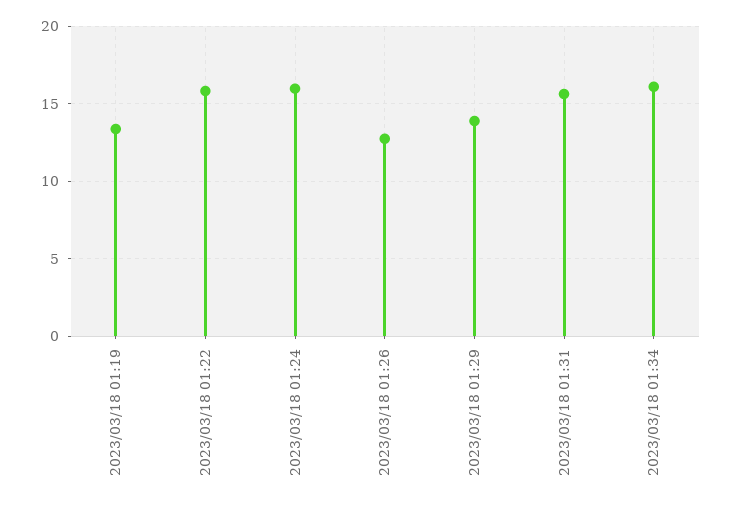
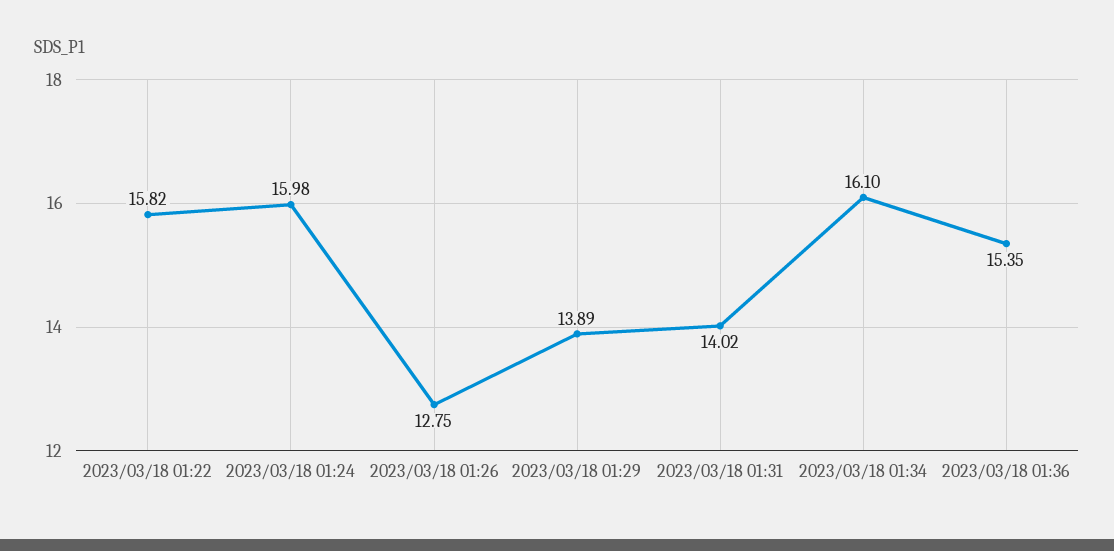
2023/03/18 01:19: 13.5 -> none
2023/03/18 01:31: 15.5 -> 14.02
2023/03/18 01:36: none -> 15.35

